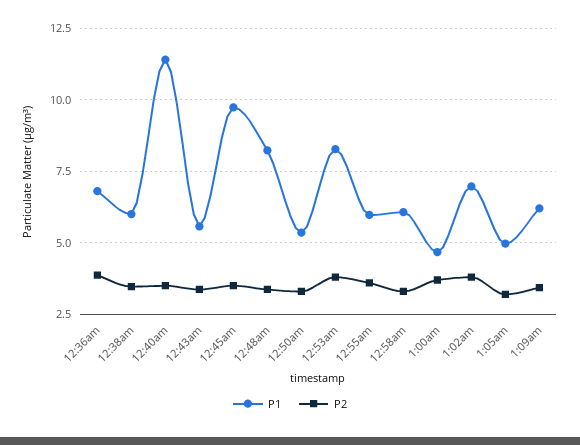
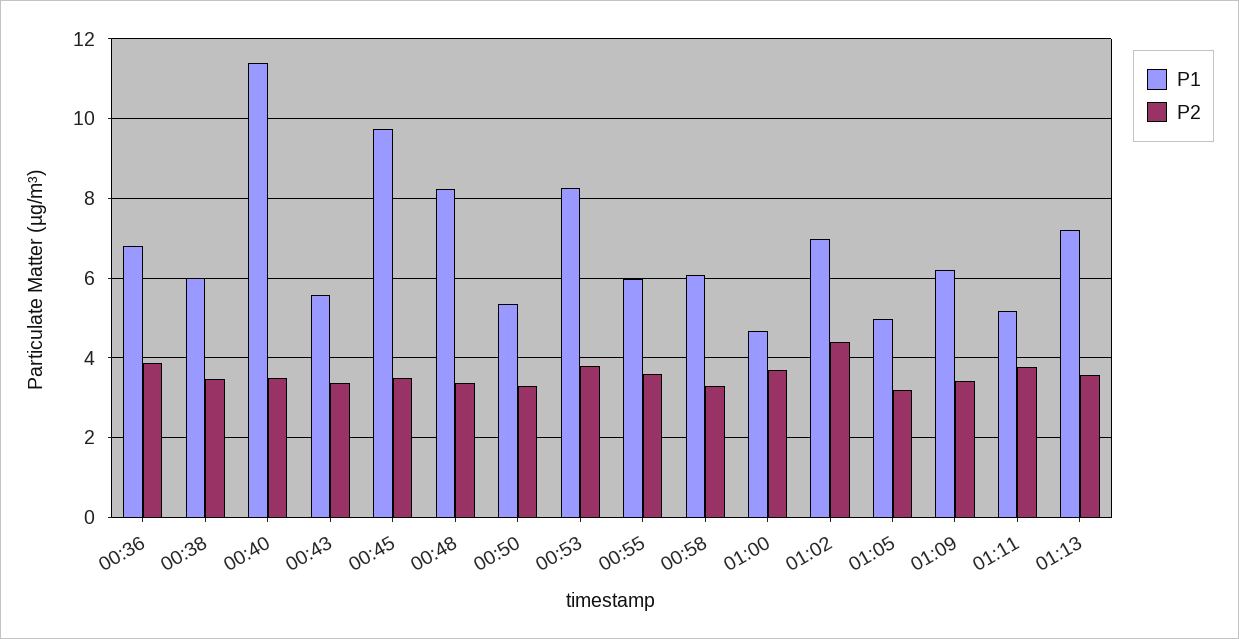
P2, 1:02am: 3.75 -> 4.4
P1, 01:11: none -> 5.2
P2, 01:11: none -> 3.8
P1, 01:13: none -> 7.2
P2, 01:13: none -> 3.6

